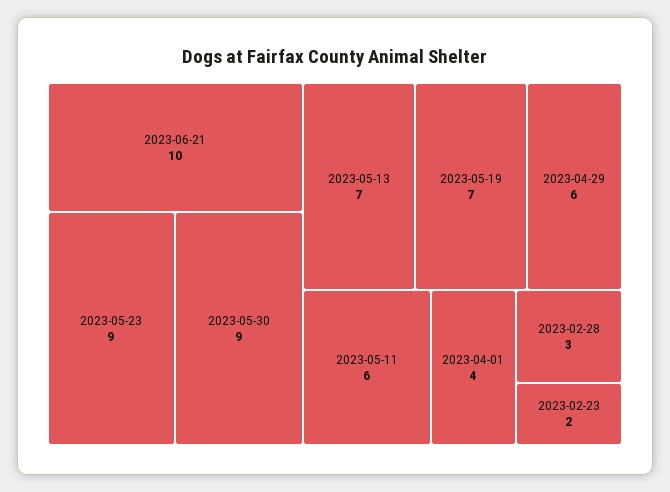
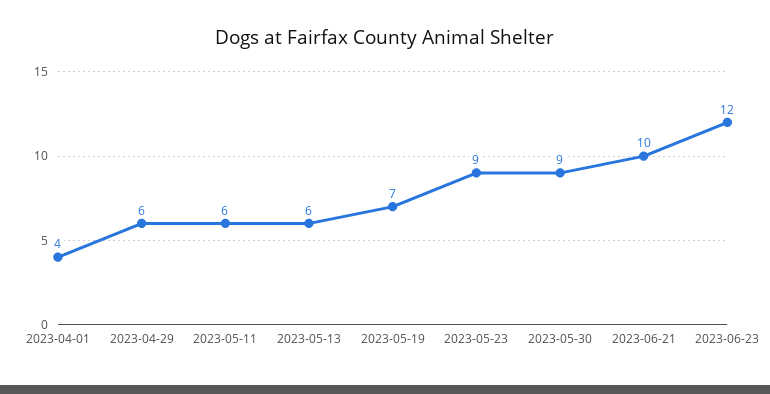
2023-05-13: 7 -> 6
2023-02-28: 3 -> none
2023-02-23: 2 -> none
2023-06-23: none -> 12

